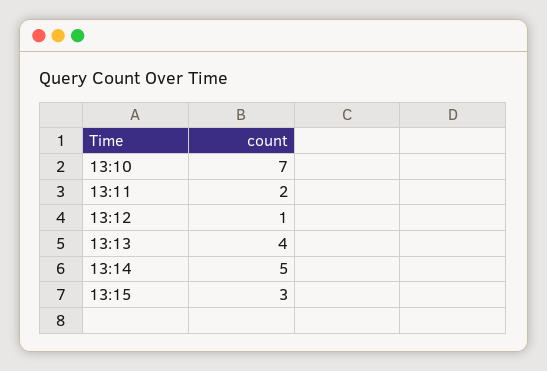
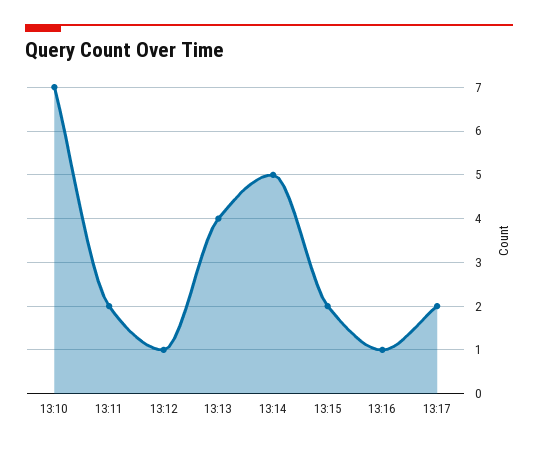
13:15: 3 -> 2
13:16: none -> 1
13:17: none -> 2

